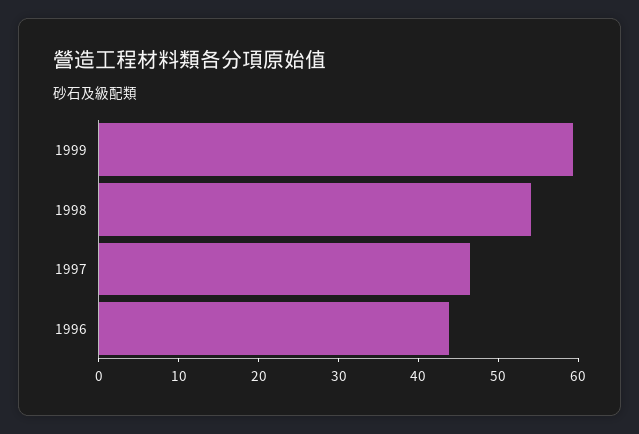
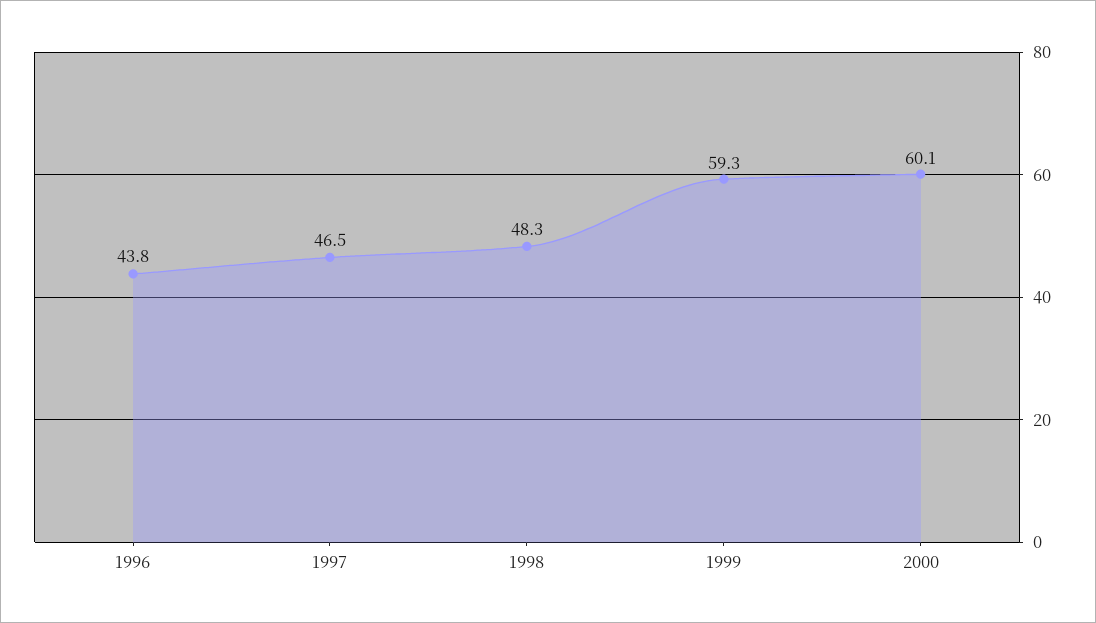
1998: 54 -> 48.3
2000: none -> 60.1

